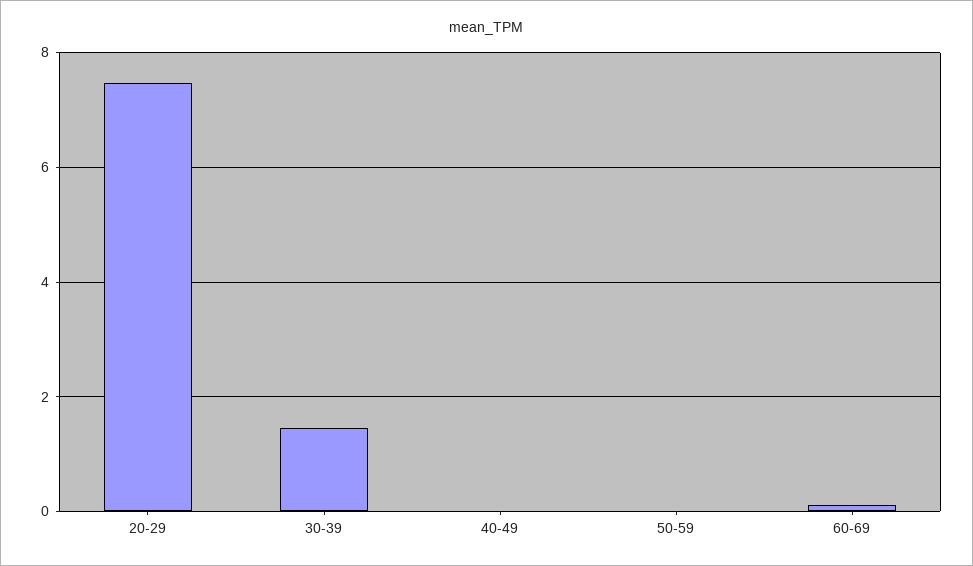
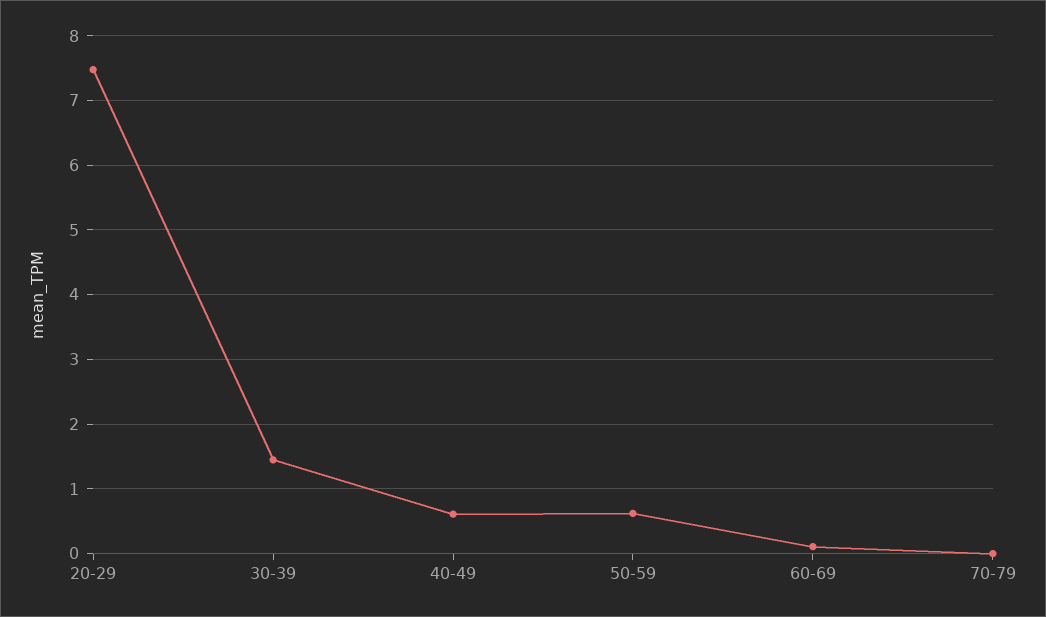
40-49: 0 -> 0.6
50-59: 0 -> 0.6
70-79: none -> 0

